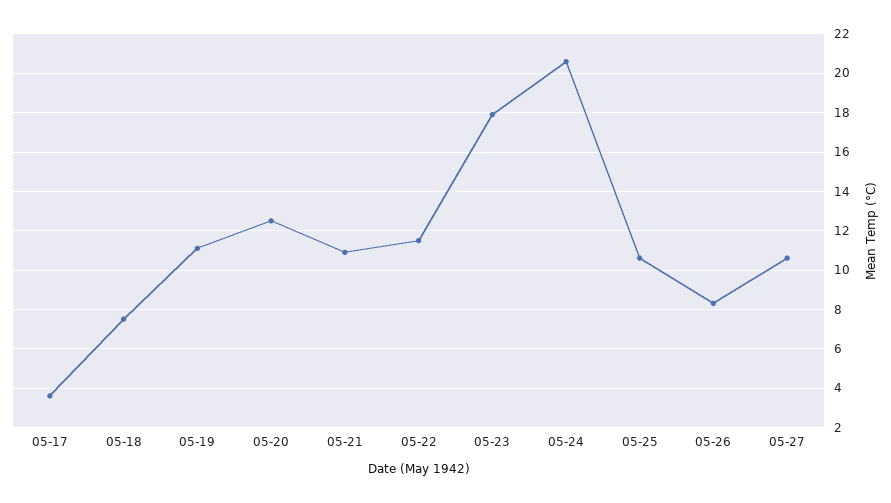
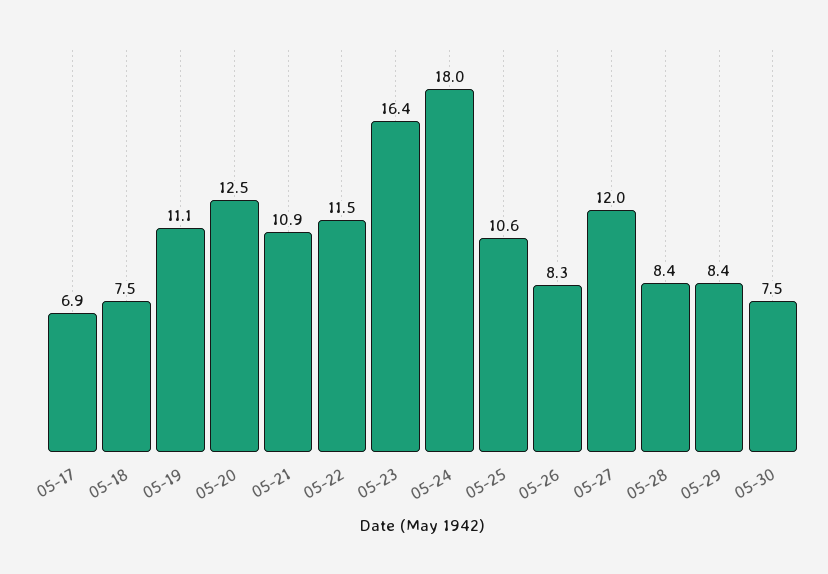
05-17: 3.5 -> 6.9
05-23: 18 -> 16.4
05-24: 20.5 -> 18
05-27: 10.5 -> 12
05-28: none -> 8.4
05-29: none -> 8.4
05-30: none -> 7.5

